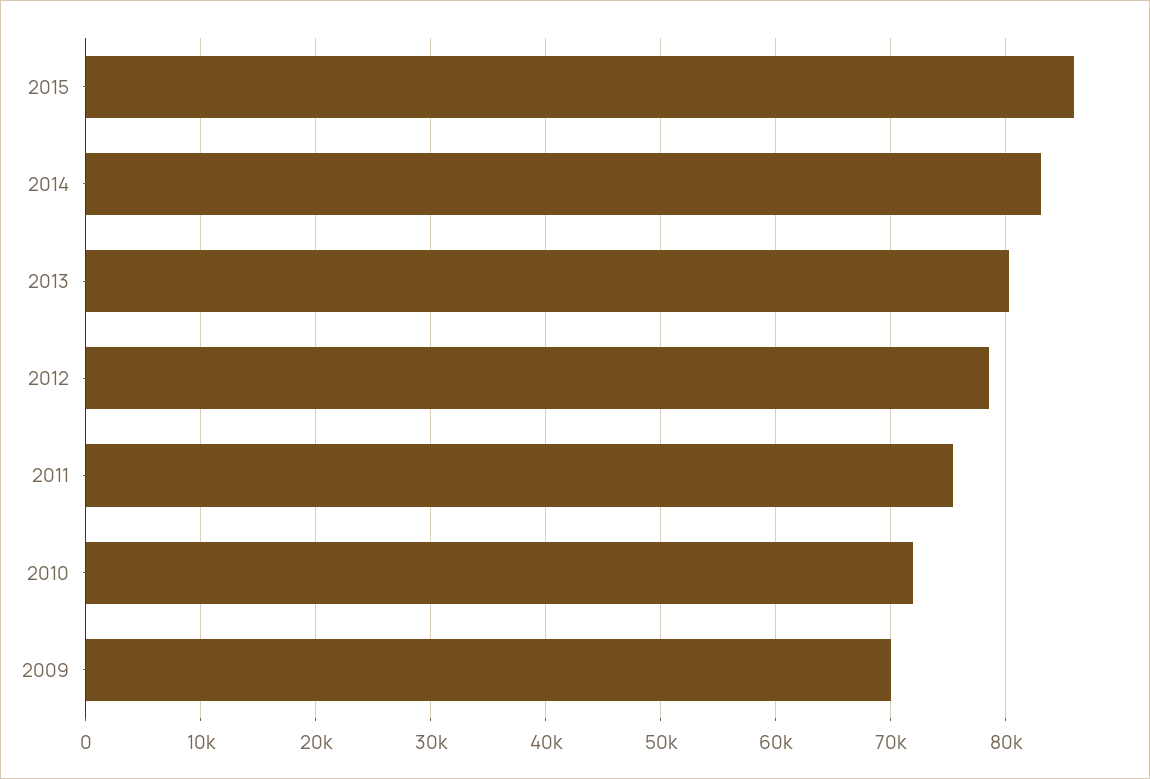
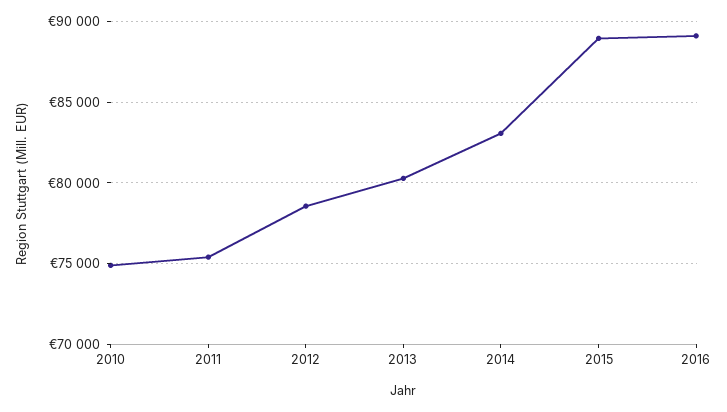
2015: 86000 -> 89000
2010: 72000 -> 75000
2009: 70000 -> none
2016: none -> 89000

